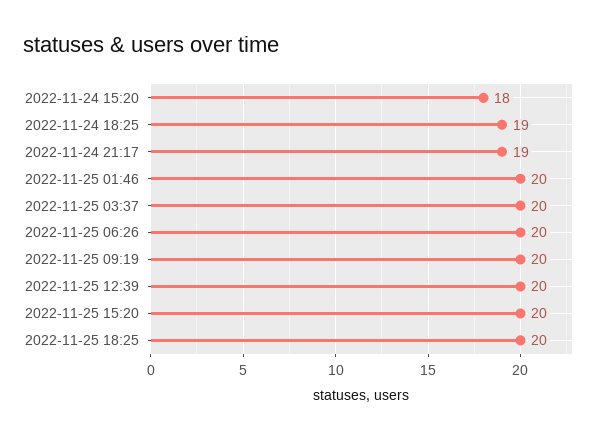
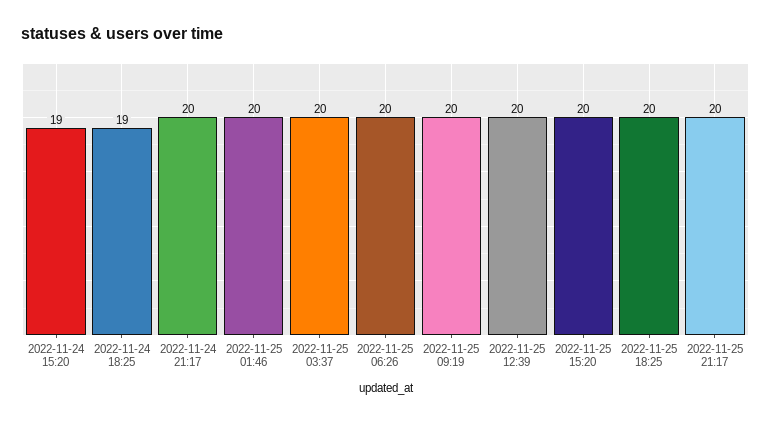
2022-11-24 15:20: 18 -> 19
2022-11-24 21:17: 19 -> 20
2022-11-25 21:17: none -> 20

